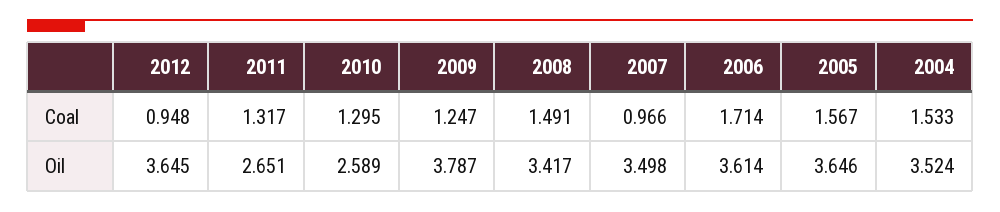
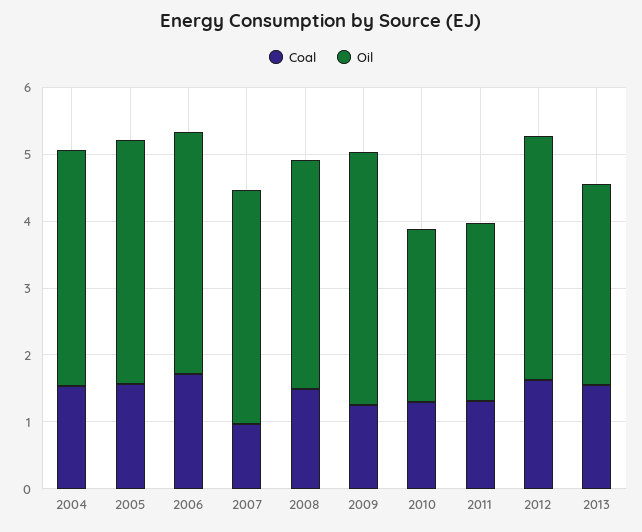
Coal, 2012: 0.948 -> 1.6
Coal, 2013: none -> 1.6
Oil, 2013: none -> 3

